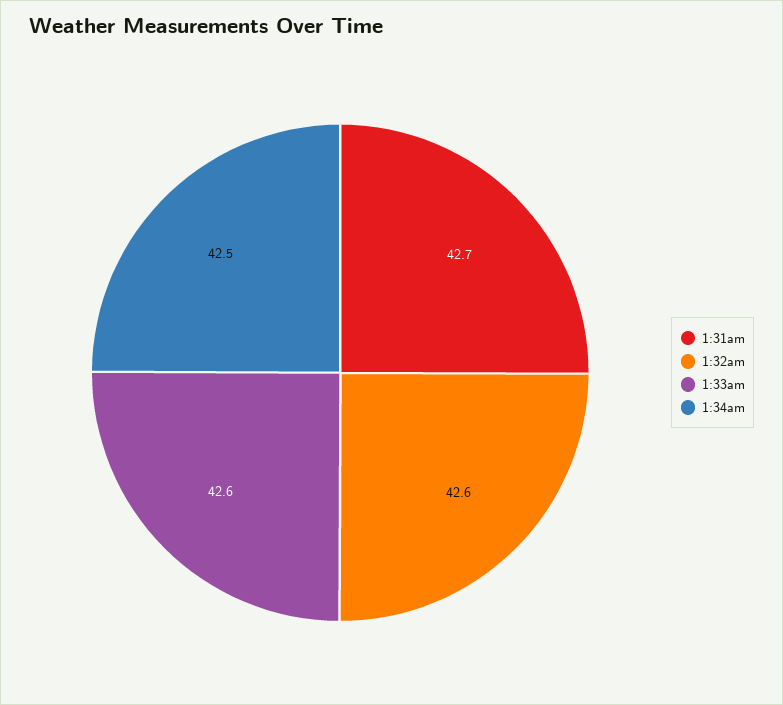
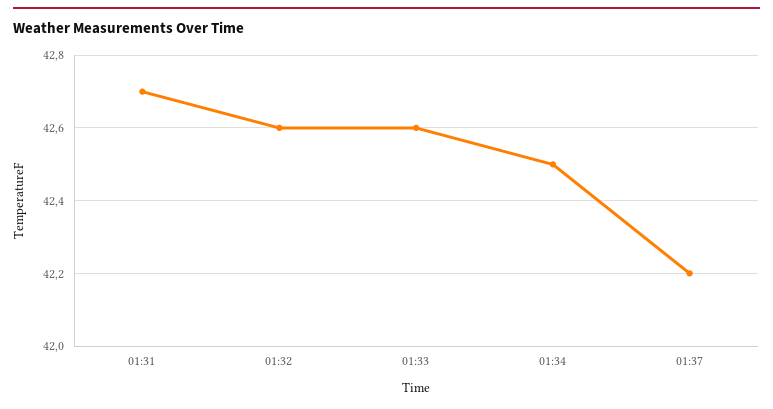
01:37: none -> 42.2

